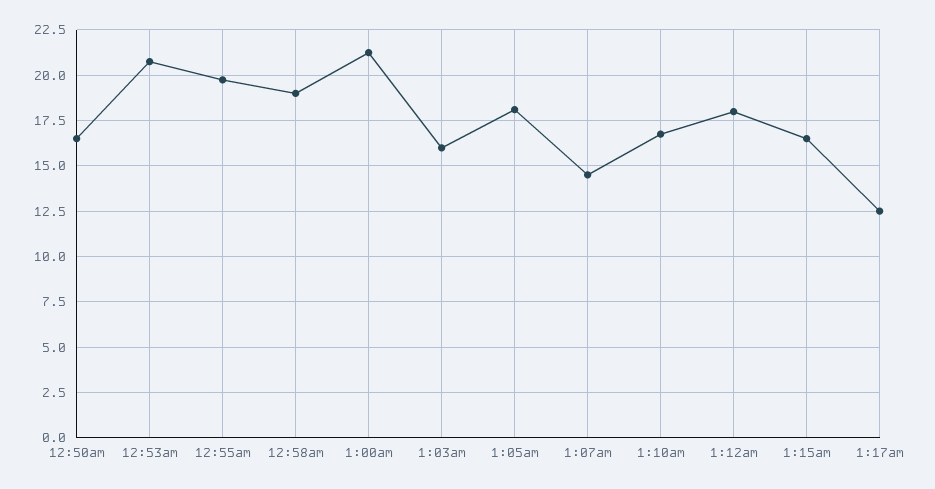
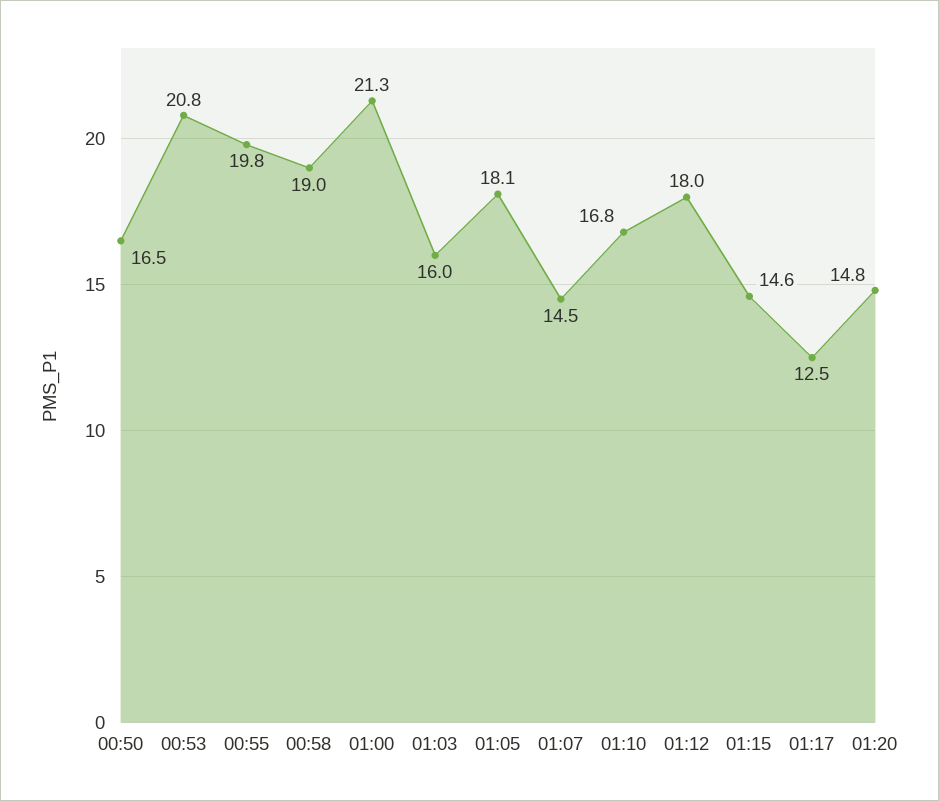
1:15am: 16.5 -> 14.6
01:20: none -> 14.8

